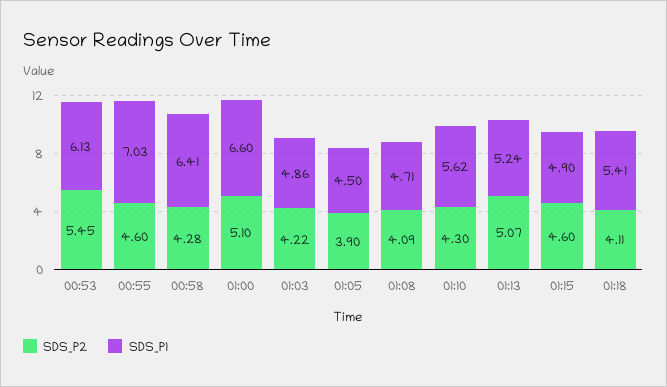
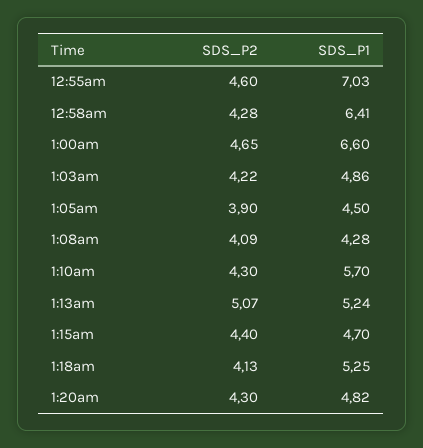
SDS_P2, 00:53: 5.45 -> none
SDS_P1, 00:53: 6.13 -> none
SDS_P2, 01:00: 5.1 -> 4.65
SDS_P1, 01:08: 4.71 -> 4.28
SDS_P1, 01:10: 5.62 -> 5.7
SDS_P2, 01:15: 4.6 -> 4.4
SDS_P1, 01:15: 4.9 -> 4.7
SDS_P2, 01:18: 4.11 -> 4.13
SDS_P1, 01:18: 5.41 -> 5.25
SDS_P2, 1:20am: none -> 4.3
SDS_P1, 1:20am: none -> 4.82

